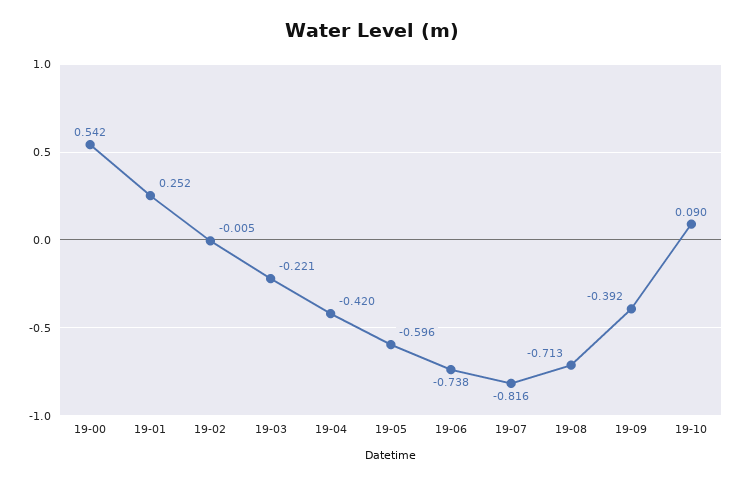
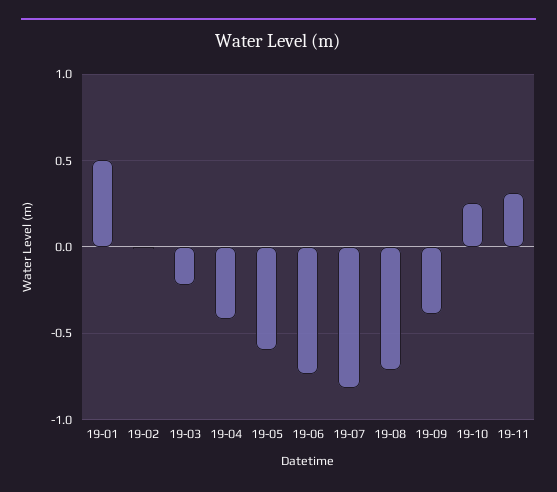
19-00: 0.542 -> none
19-01: 0.252 -> 0.5
19-10: 0.09 -> 0.25
19-11: none -> 0.3

